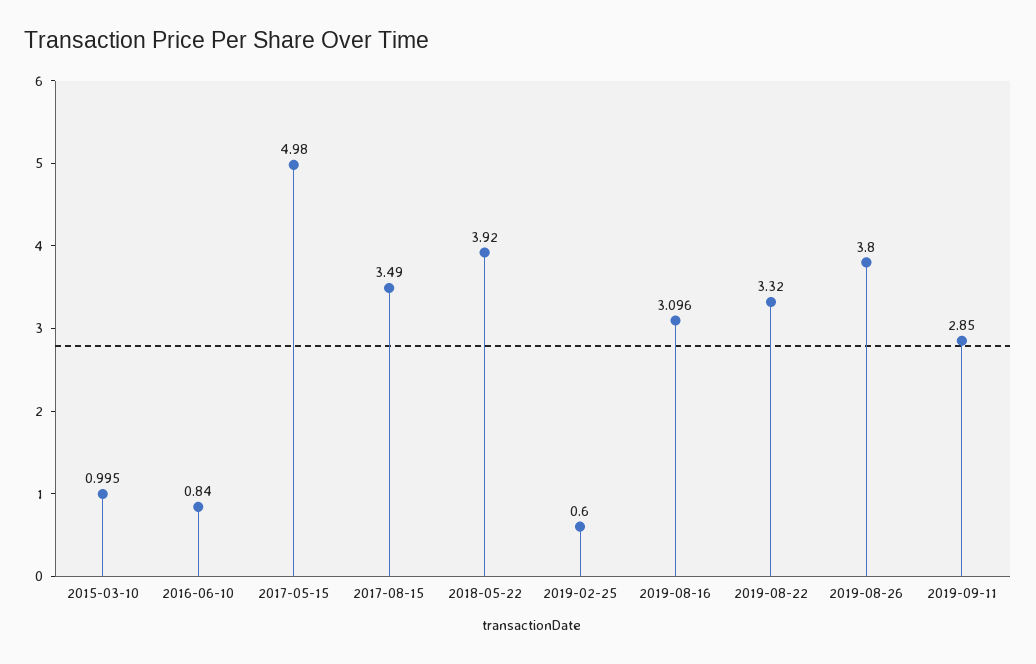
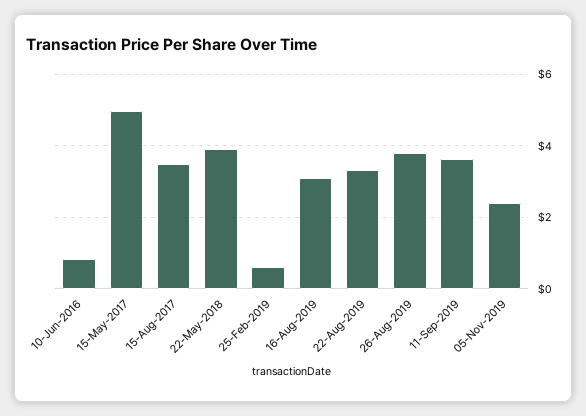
2015-03-10: 0.995 -> none
2019-09-11: 2.85 -> 3.6
05-Nov-2019: none -> 2.4

